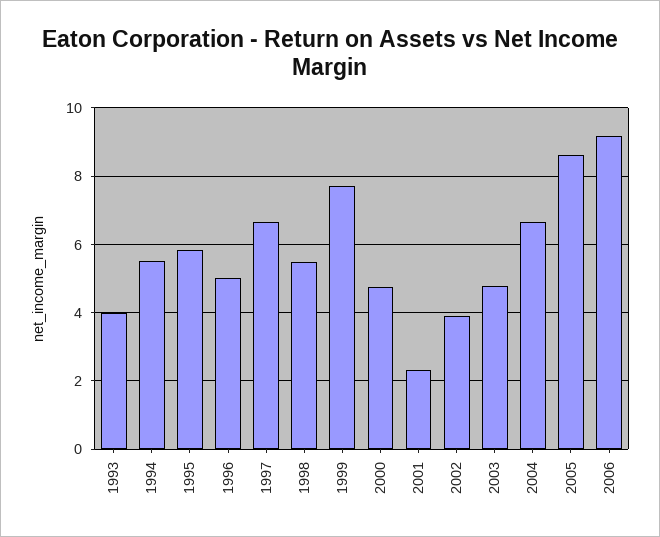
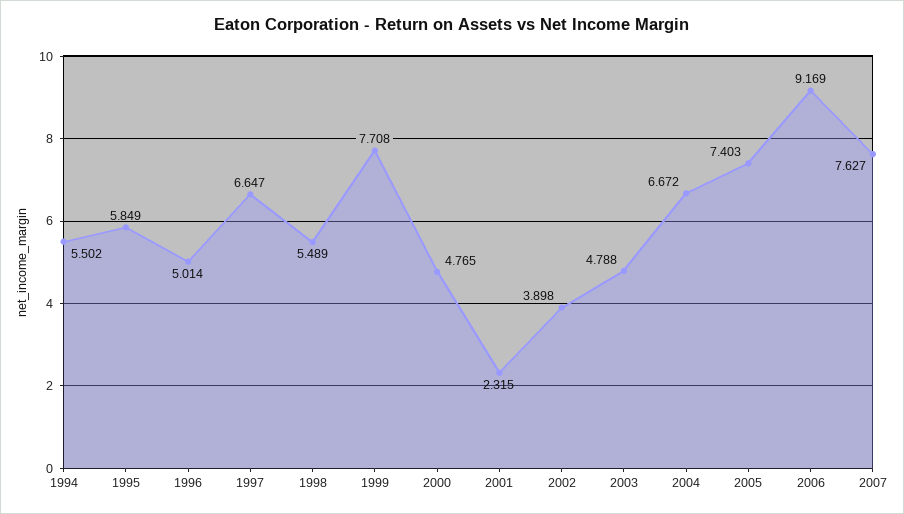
1993: 4 -> none
2005: 8.6 -> 7.403
2007: none -> 7.627

